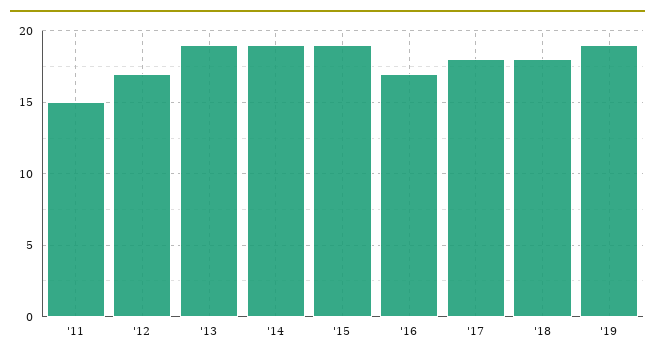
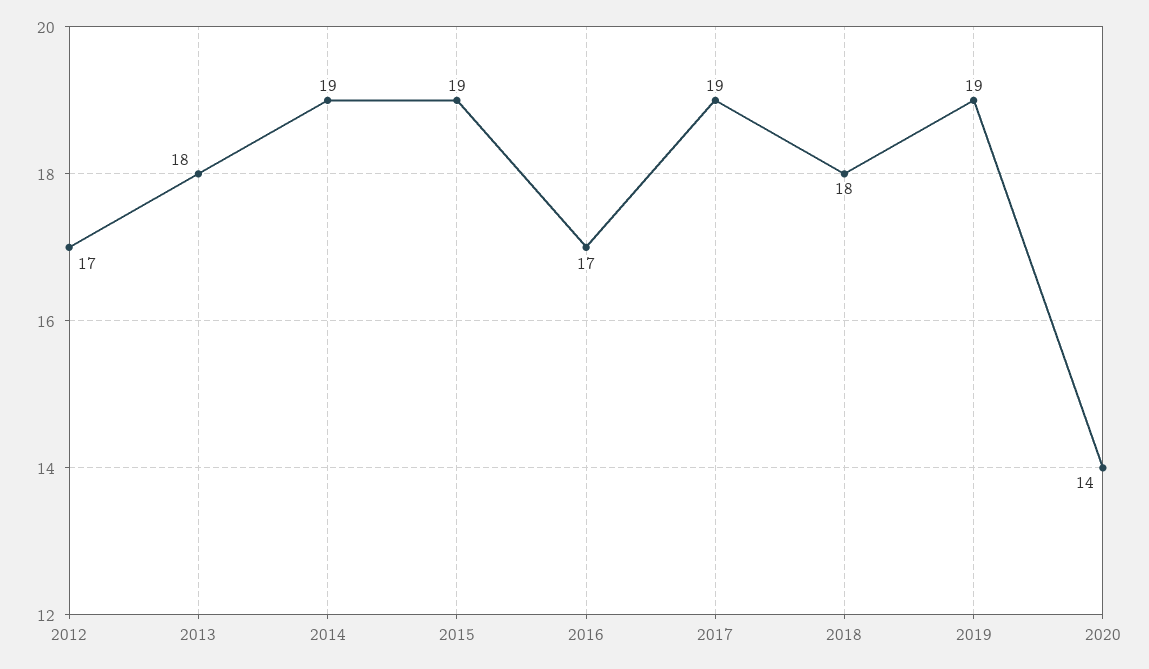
'11: 15 -> none
'13: 19 -> 18
'17: 18 -> 19
2020: none -> 14

